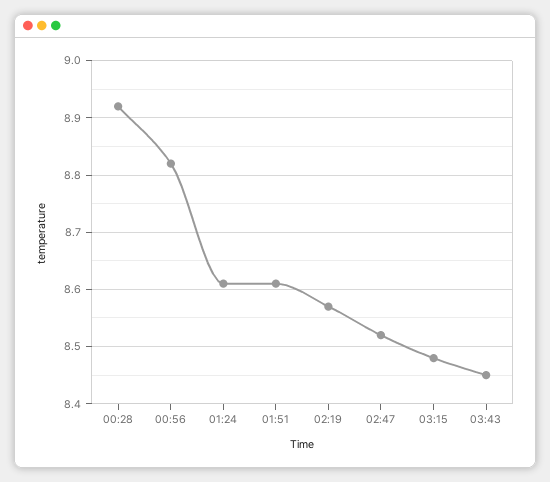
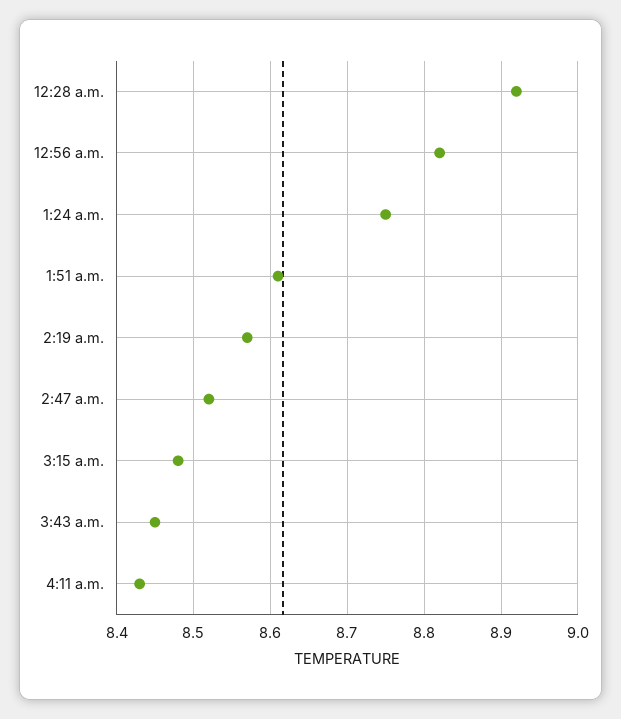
01:24: 8.6 -> 8.75
4:11 a.m.: none -> 8.43

